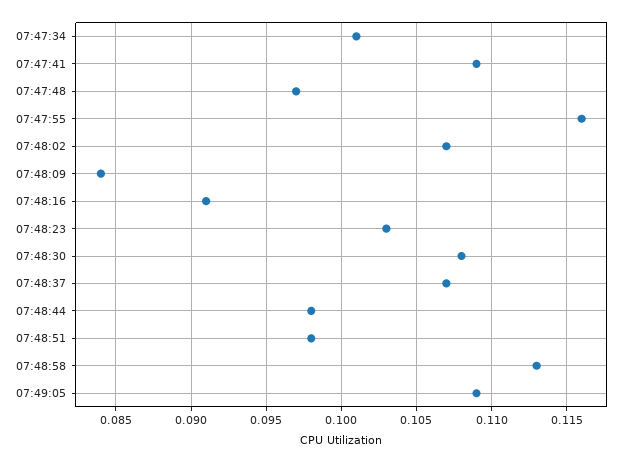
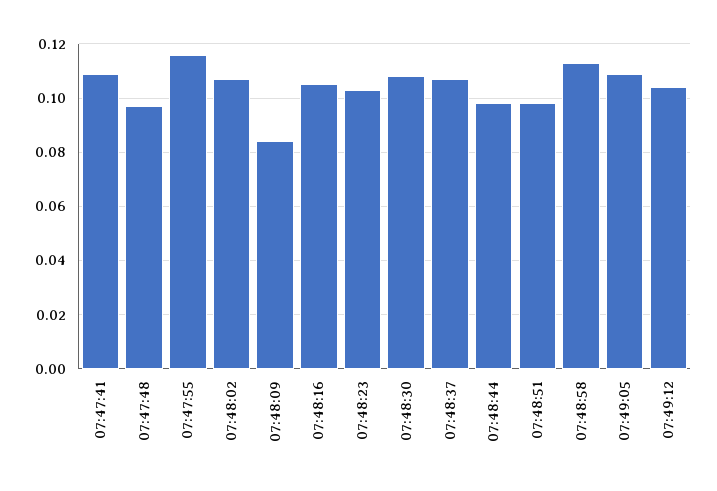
07:47:34: 0.101 -> none
07:48:16: 0.091 -> 0.105
07:49:12: none -> 0.105

